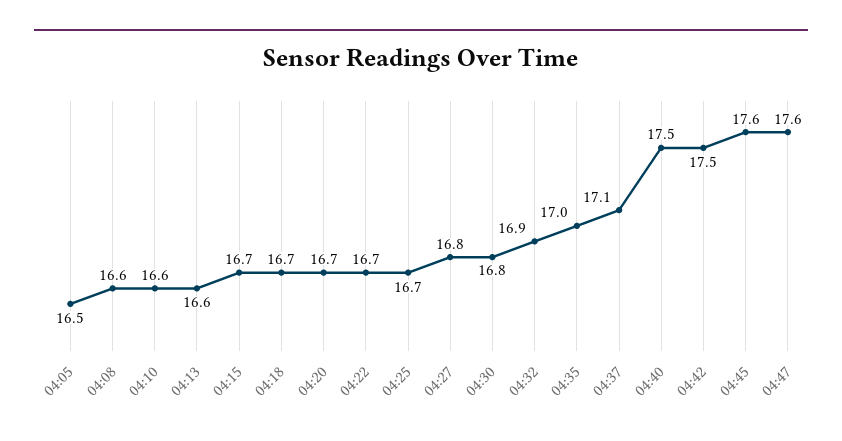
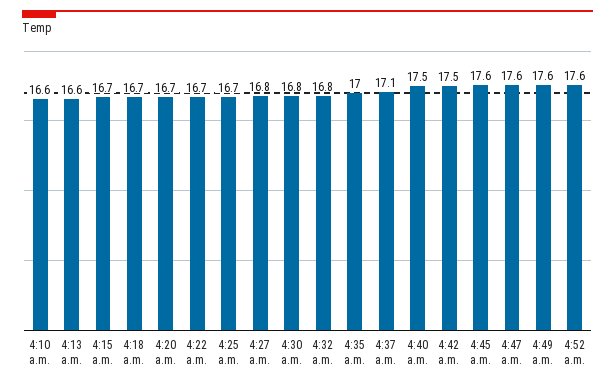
04:05: 16.5 -> none
04:08: 16.6 -> none
04:32: 16.9 -> 16.8
4:49 a.m.: none -> 17.6
4:52 a.m.: none -> 17.6

